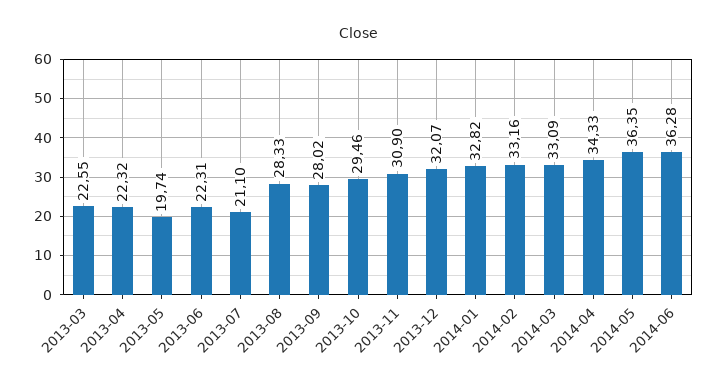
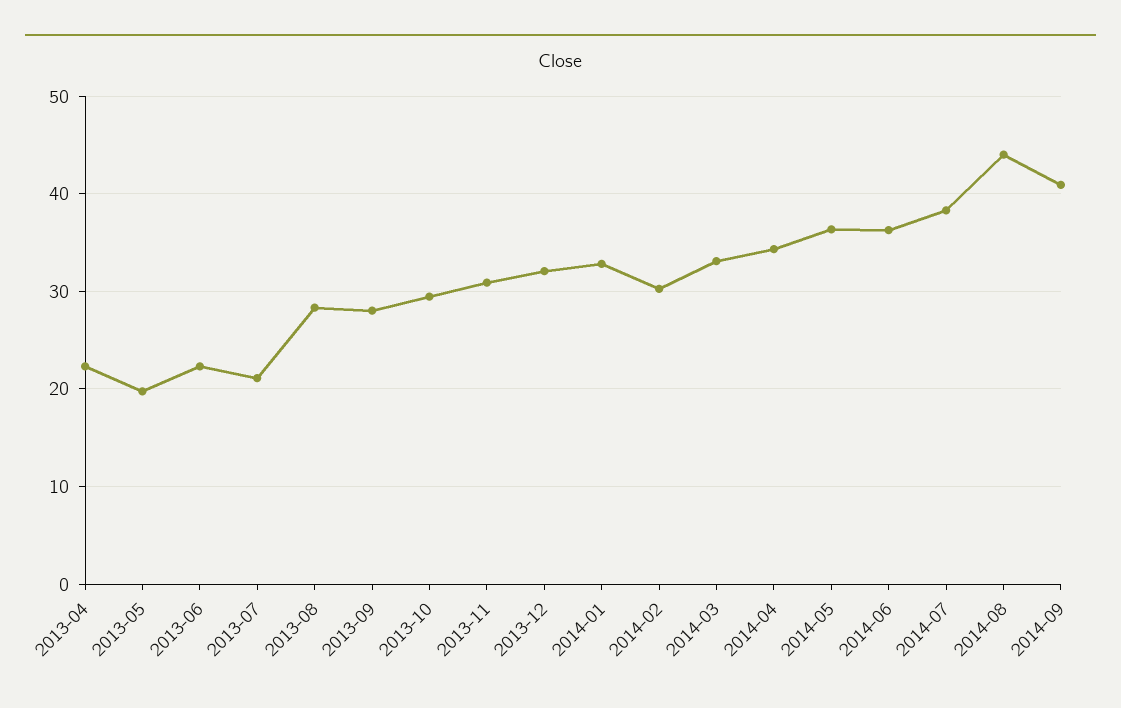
2013-03: 22.55 -> none
2014-02: 33.16 -> 30
2014-07: none -> 38
2014-08: none -> 44
2014-09: none -> 41

